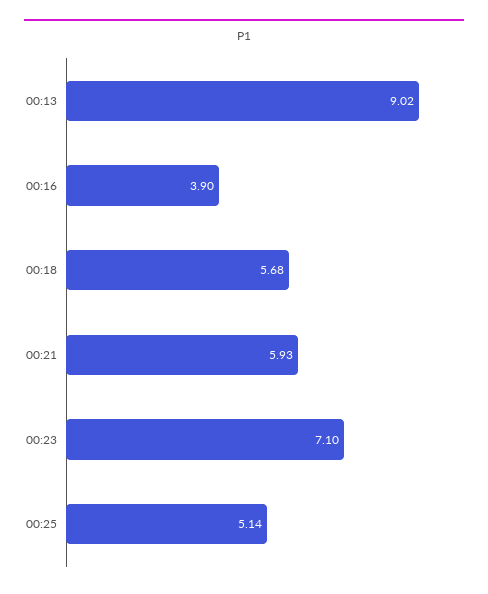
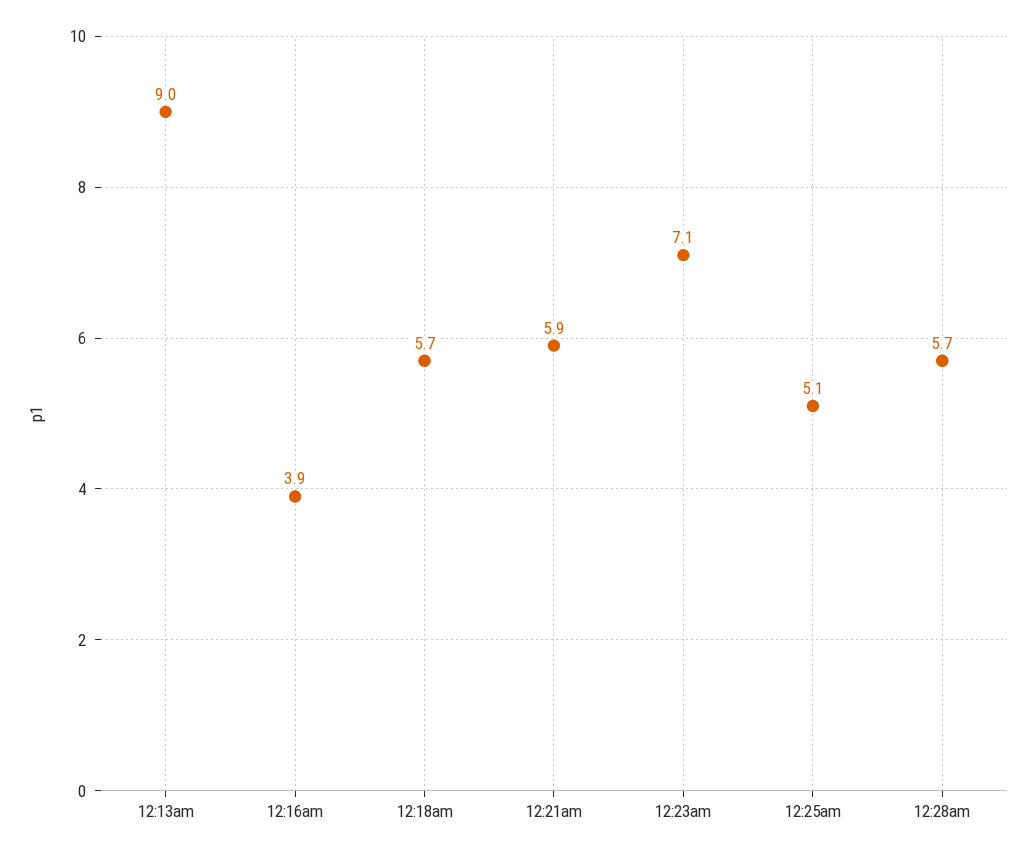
12:28am: none -> 5.7

